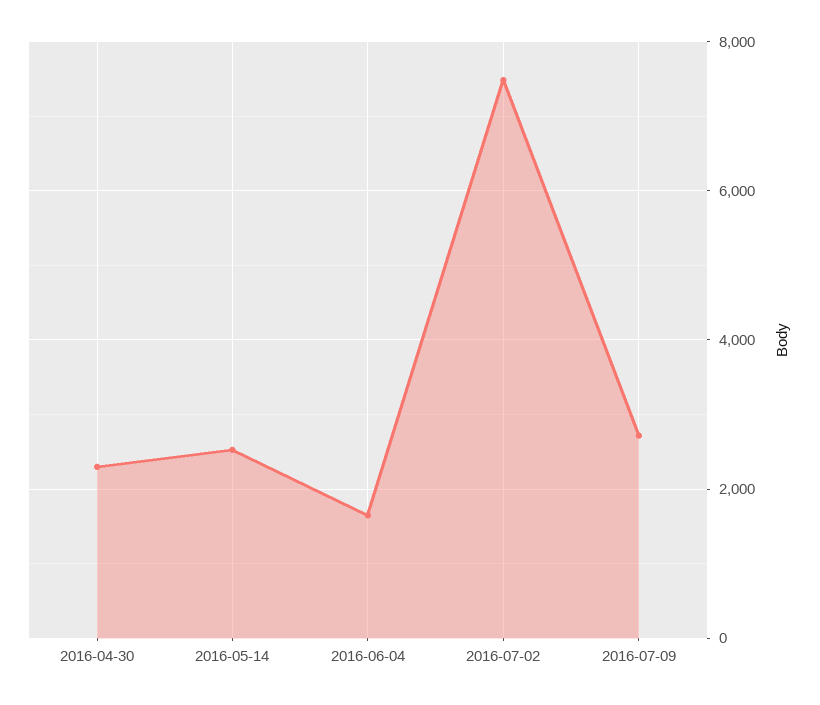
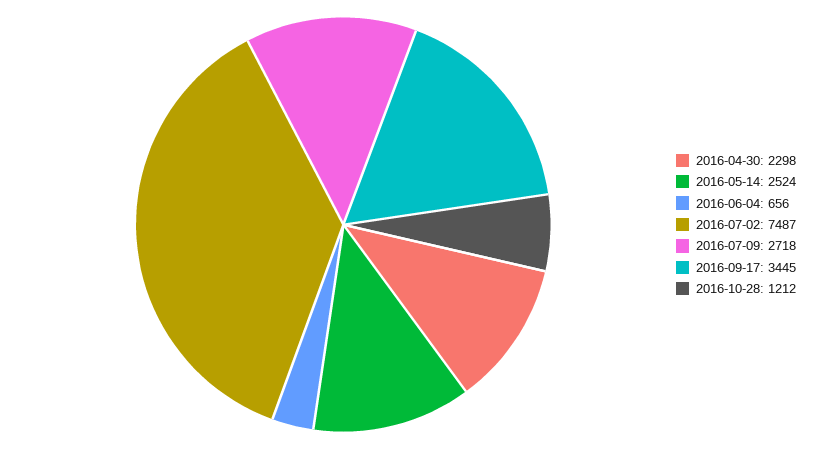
2016-06-04: 1600 -> 656
2016-09-17: none -> 3445
2016-10-28: none -> 1212

